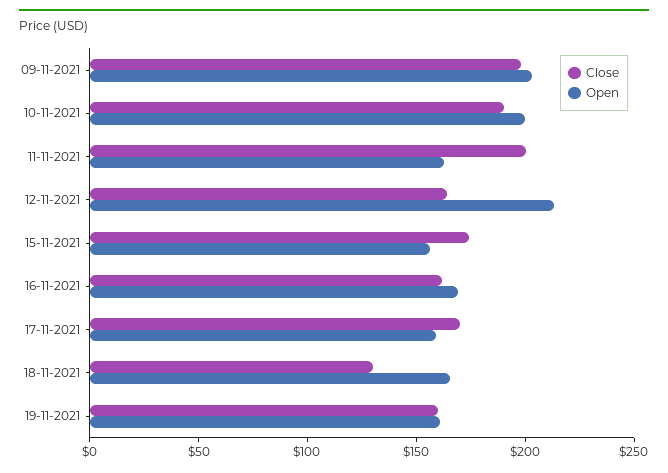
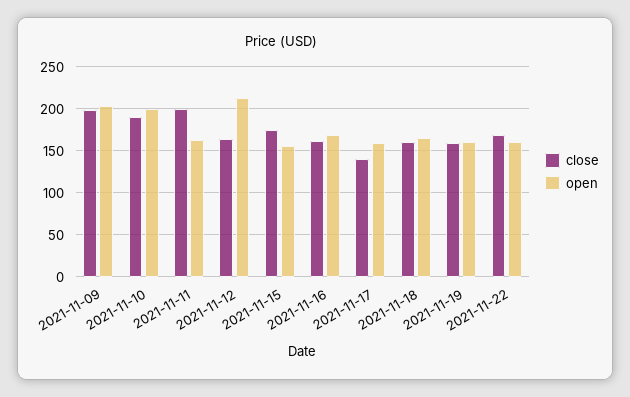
Close, 17-11-2021: 170 -> 140
Close, 18-11-2021: 130 -> 160
Close, 2021-11-22: none -> 170
Open, 2021-11-22: none -> 160

